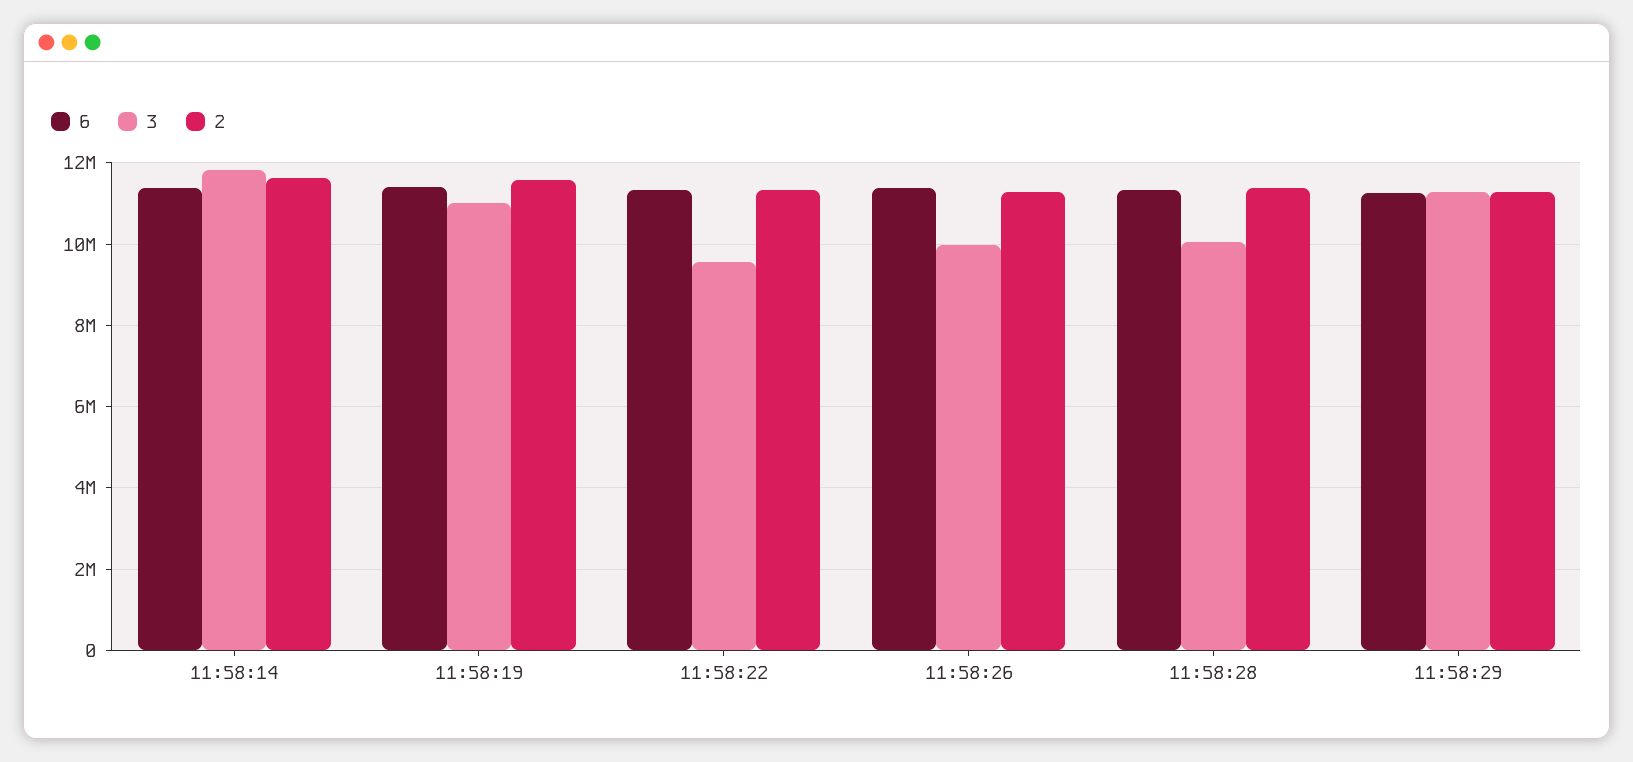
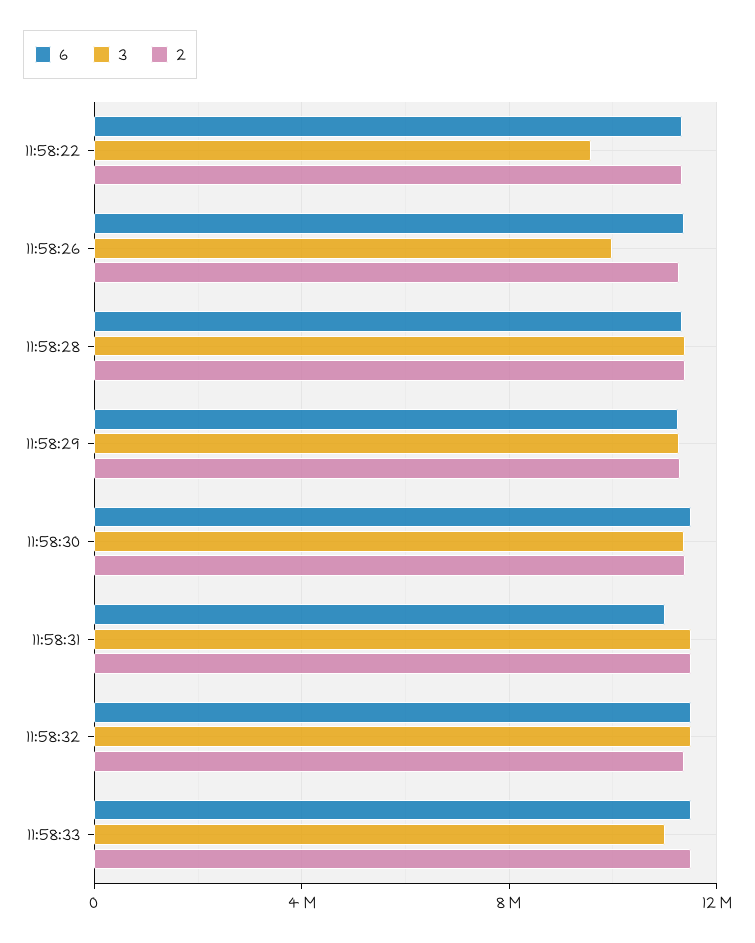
6, 11:58:14: 11400000 -> none
3, 11:58:14: 11800000 -> none
2, 11:58:14: 11600000 -> none
6, 11:58:19: 11400000 -> none
3, 11:58:19: 11000000 -> none
2, 11:58:19: 11600000 -> none
3, 11:58:28: 10000000 -> 11500000
6, 11:58:30: none -> 11500000
3, 11:58:30: none -> 11500000
2, 11:58:30: none -> 11500000
6, 11:58:31: none -> 11000000
3, 11:58:31: none -> 11500000
2, 11:58:31: none -> 11500000
6, 11:58:32: none -> 11500000
3, 11:58:32: none -> 11500000
2, 11:58:32: none -> 11500000
6, 11:58:33: none -> 11500000
3, 11:58:33: none -> 11000000
2, 11:58:33: none -> 11500000

